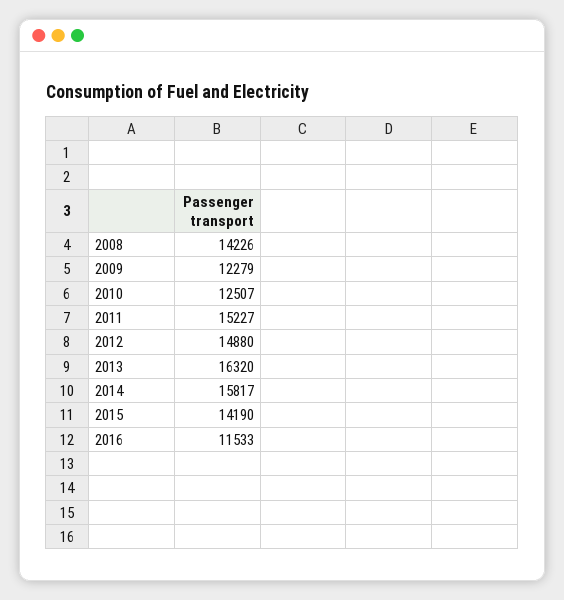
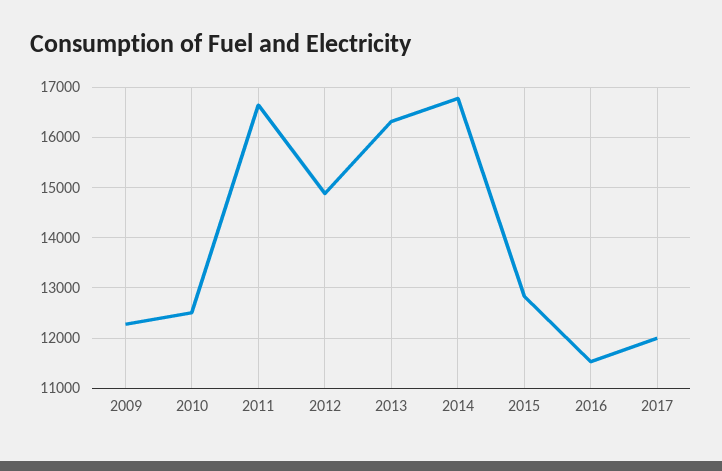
2008: 14226 -> none
2011: 15227 -> 16600
2014: 15817 -> 16800
2015: 14190 -> 12800
2017: none -> 12000

